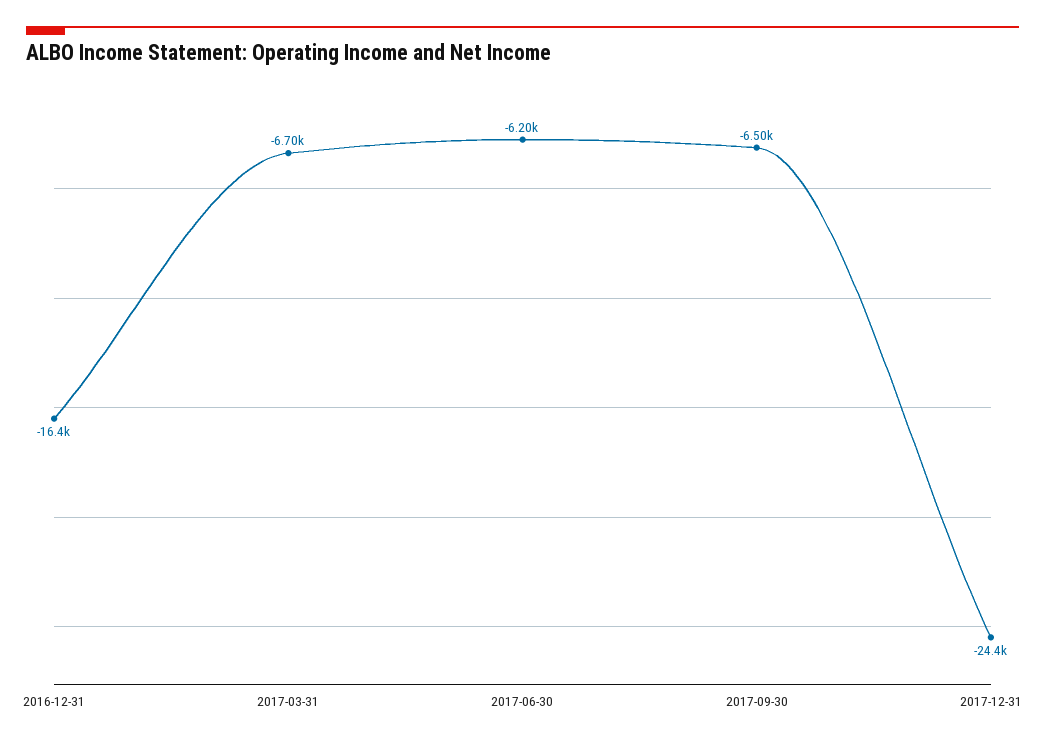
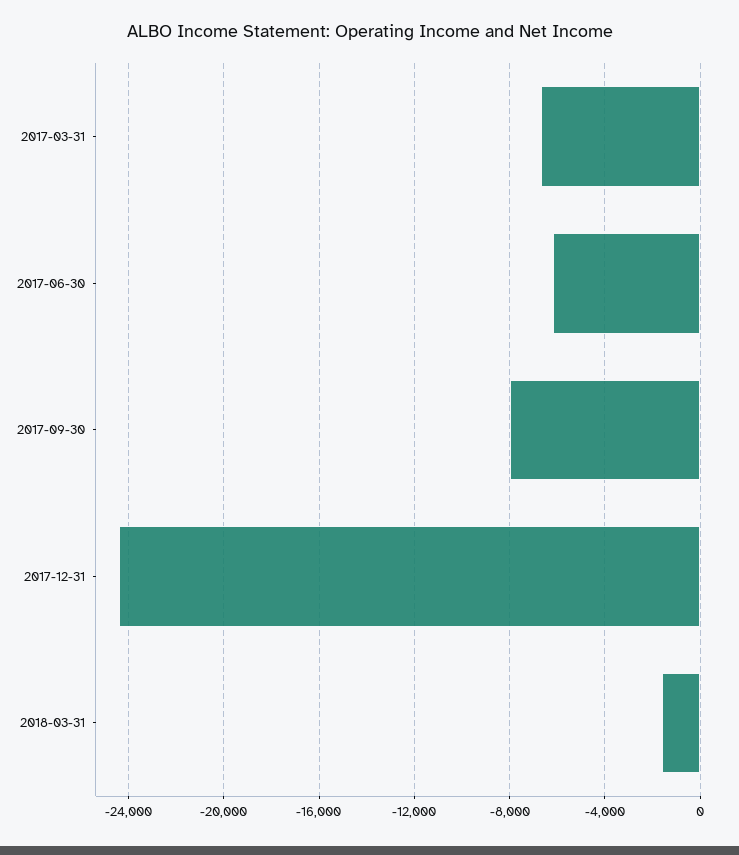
2016-12-31: -16400 -> none
2017-09-30: -6500 -> -8000
2018-03-31: none -> -1500

